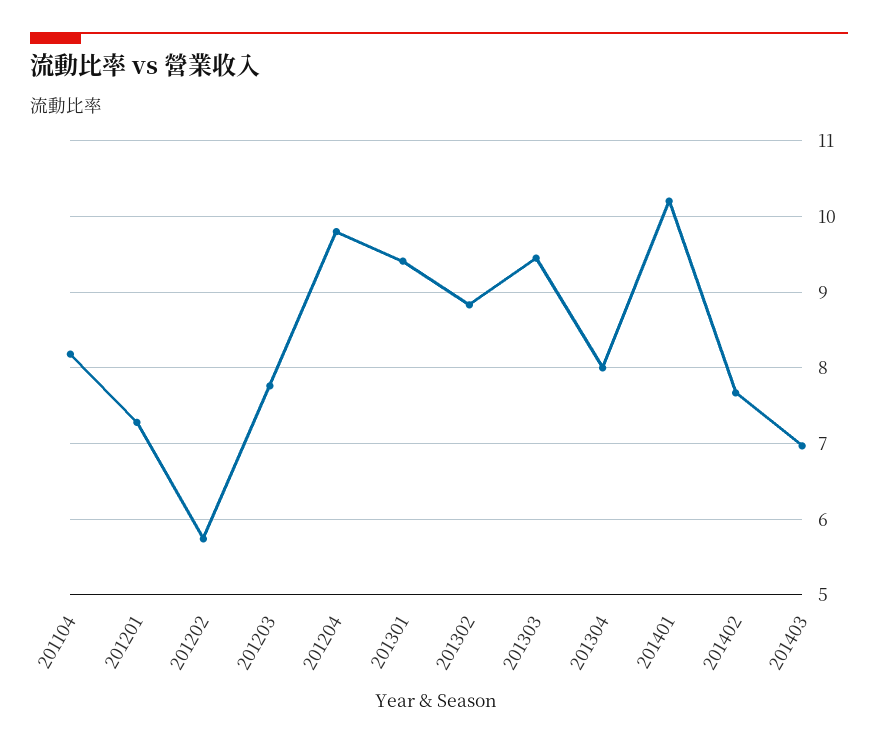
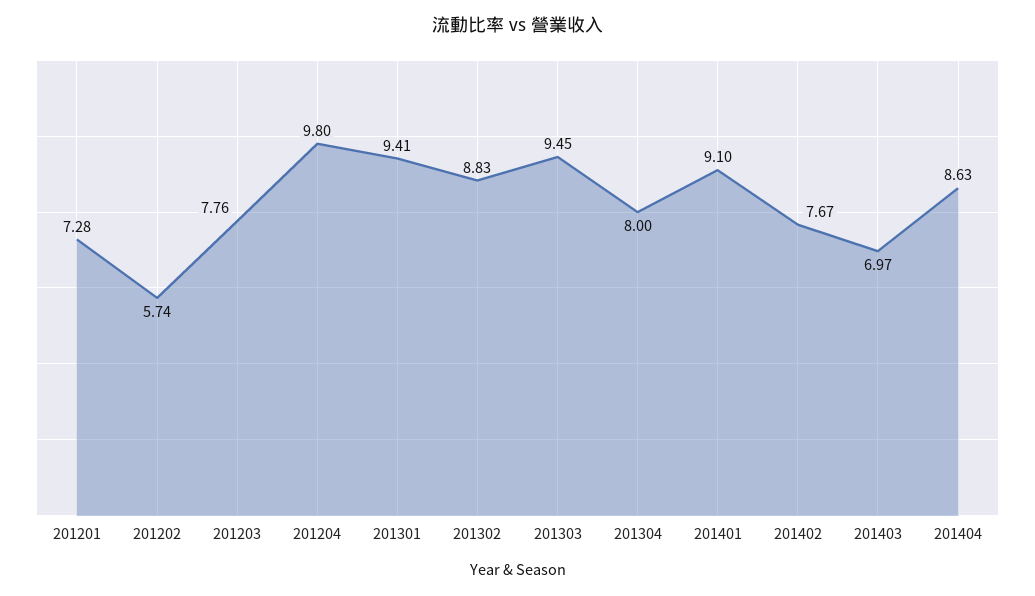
201104: 8.2 -> none
201401: 10.2 -> 9.1
201404: none -> 8.63

